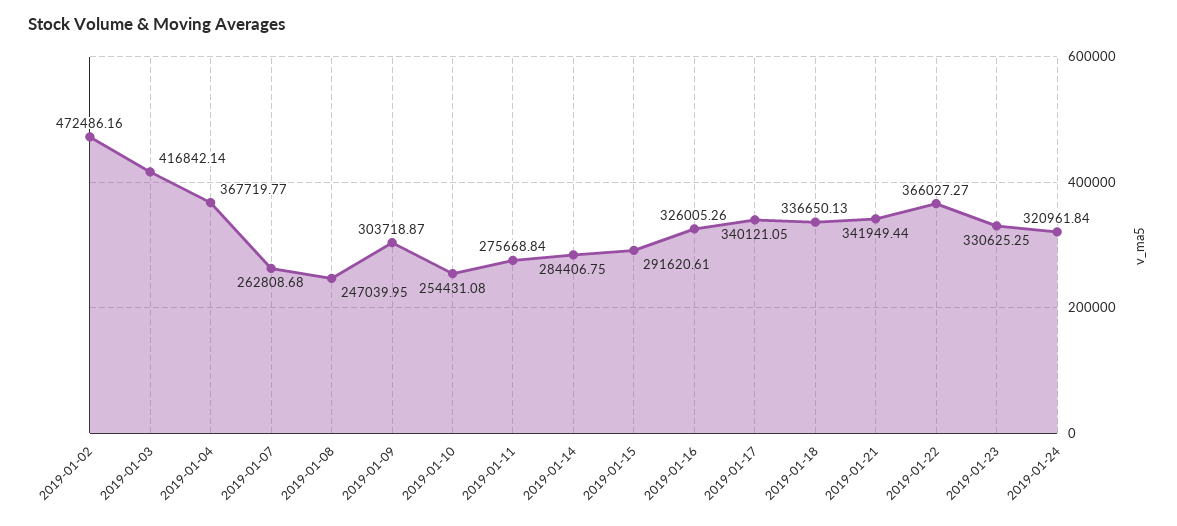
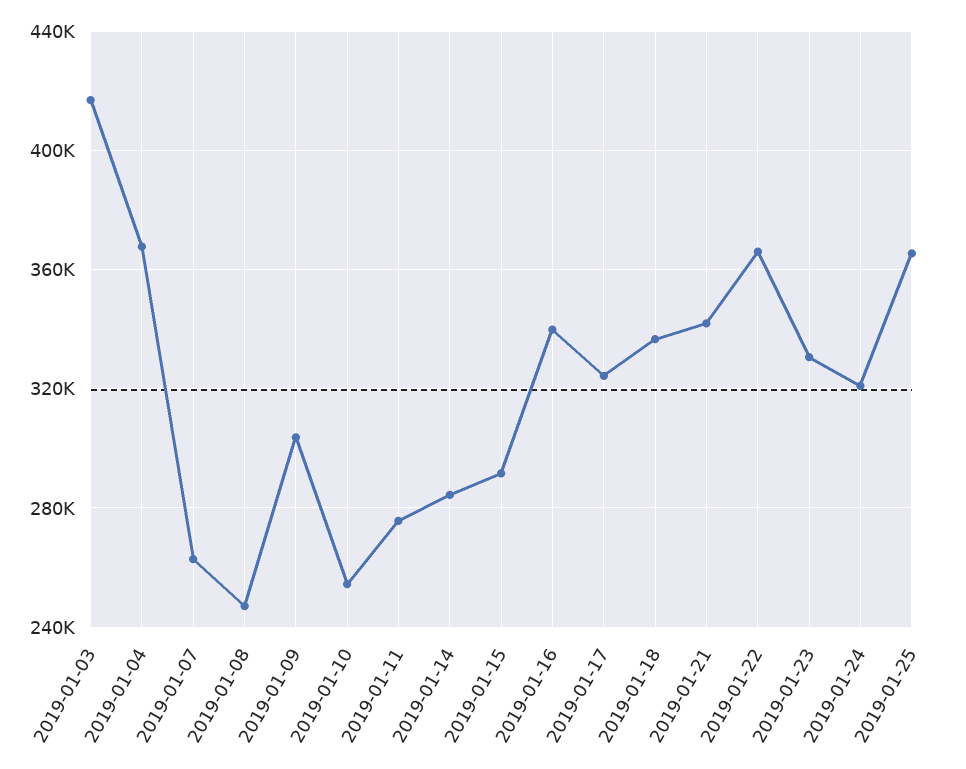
2019-01-02: 472486.16 -> none
2019-01-16: 326005.26 -> 340000
2019-01-17: 340121.05 -> 325000
2019-01-25: none -> 365000

